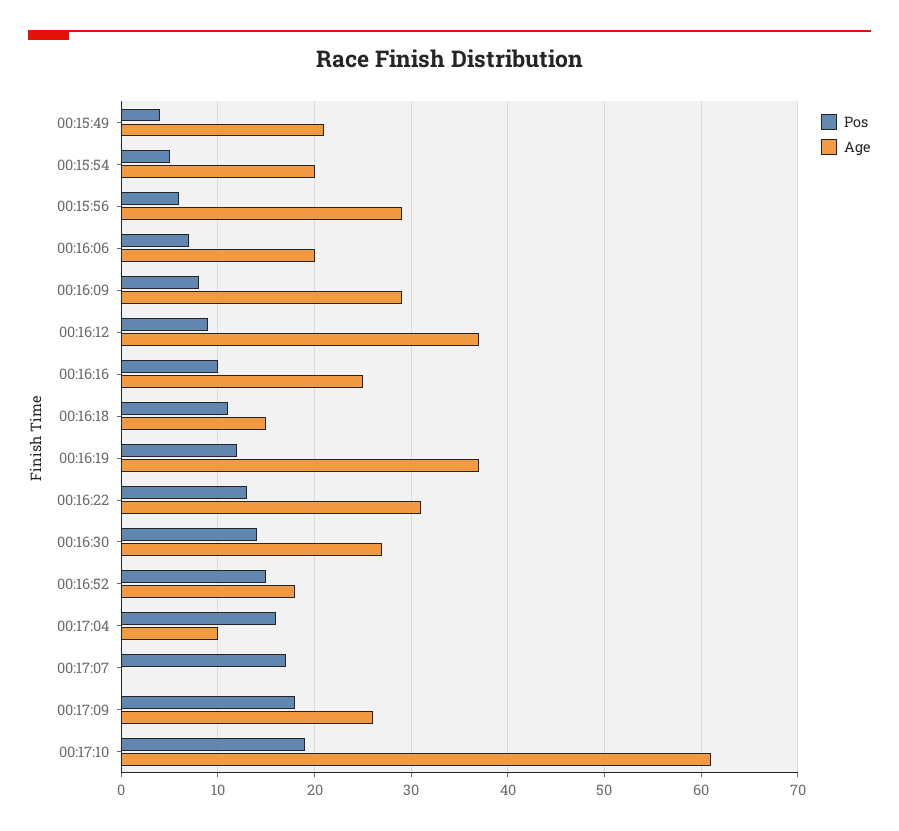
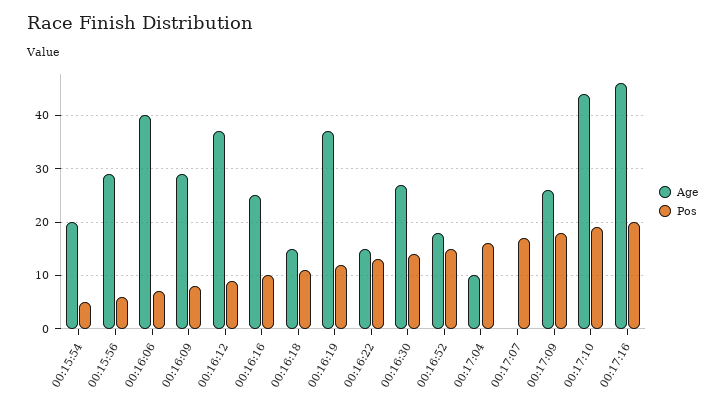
Pos, 00:15:49: 4 -> none
Age, 00:15:49: 21 -> none
Age, 00:16:06: 20 -> 40
Age, 00:16:22: 31 -> 15
Age, 00:17:10: 61 -> 45
Age, 00:17:16: none -> 45
Pos, 00:17:16: none -> 20

